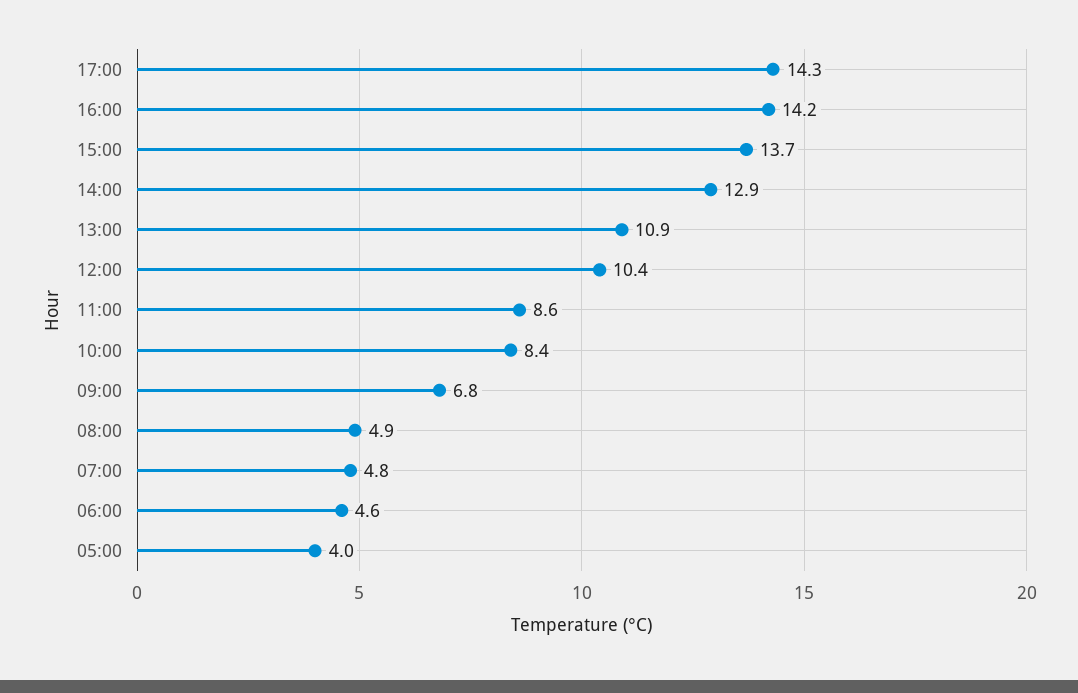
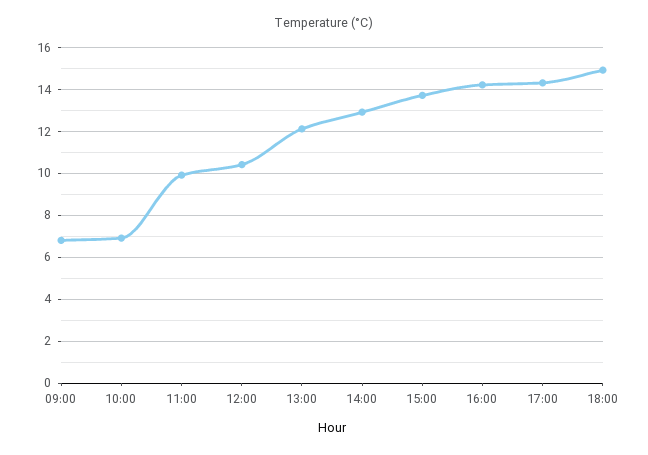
13:00: 10.9 -> 12
11:00: 8.6 -> 10
10:00: 8.4 -> 7
08:00: 4.9 -> none
07:00: 4.8 -> none
06:00: 4.6 -> none
05:00: 4 -> none
18:00: none -> 15

